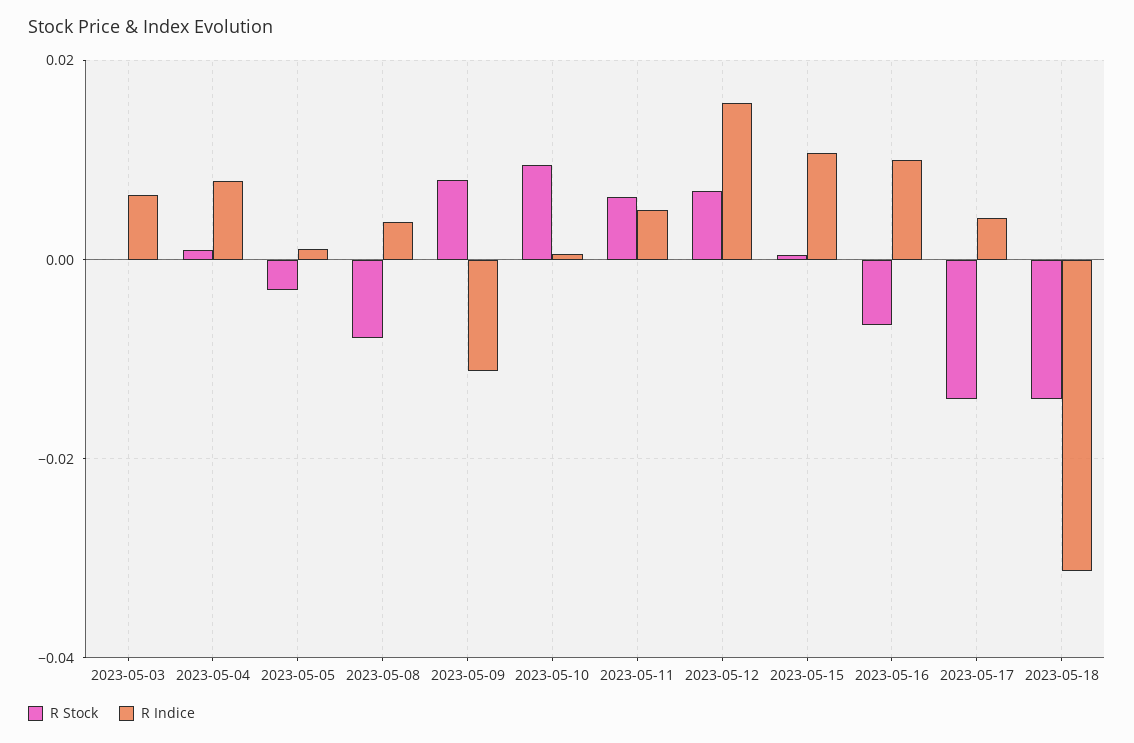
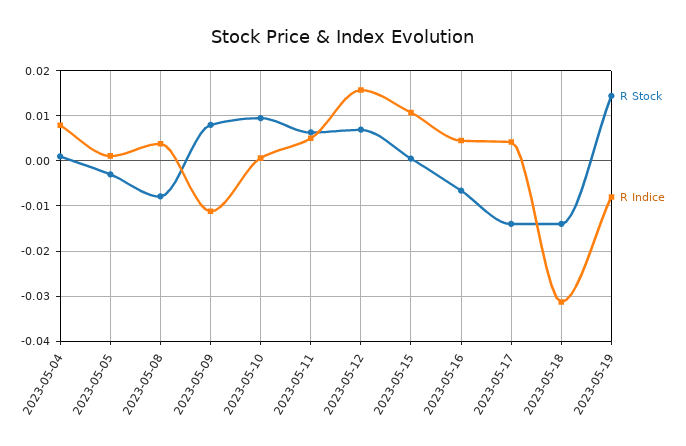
R Stock, 2023-05-03: 0 -> none
R Indice, 2023-05-03: 0.006 -> none
R Indice, 2023-05-16: 0.01 -> 0.004
R Stock, 2023-05-19: none -> 0.014
R Indice, 2023-05-19: none -> -0.008

